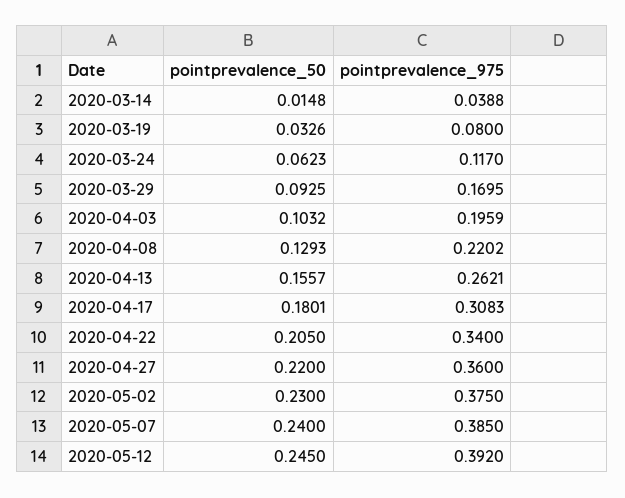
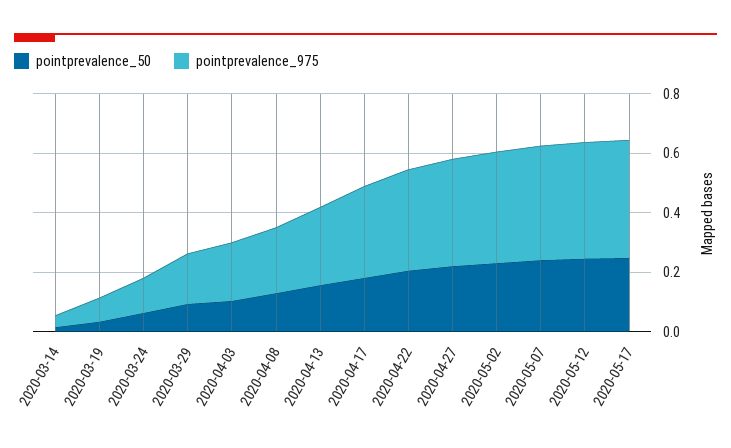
pointprevalence_50, 2020-05-17: none -> 0.25
pointprevalence_975, 2020-05-17: none -> 0.4

